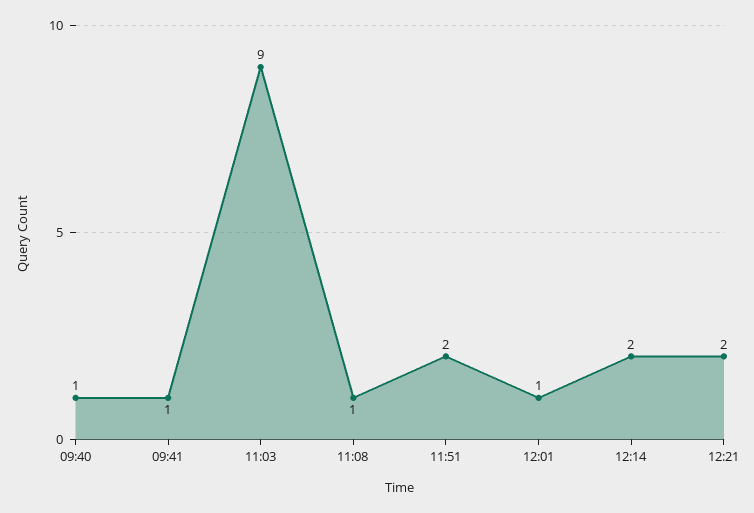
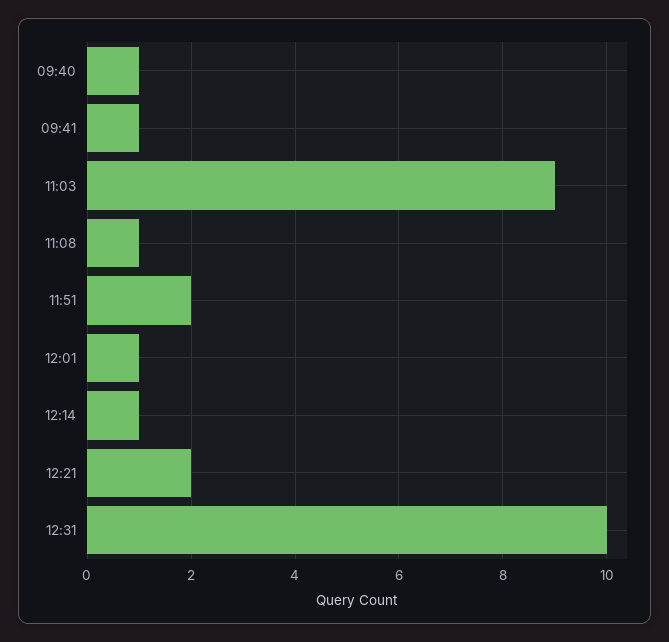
12:14: 2 -> 1
12:31: none -> 10

